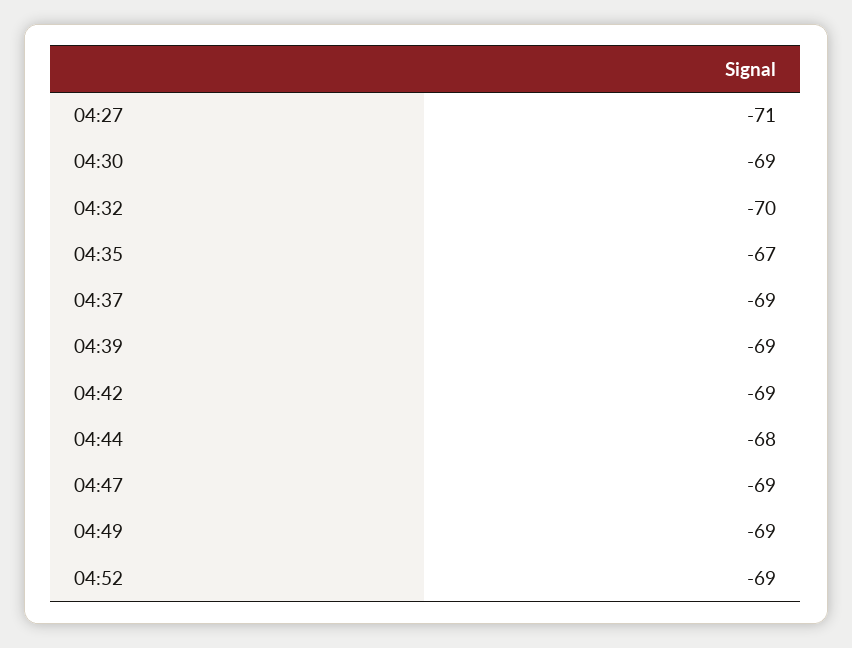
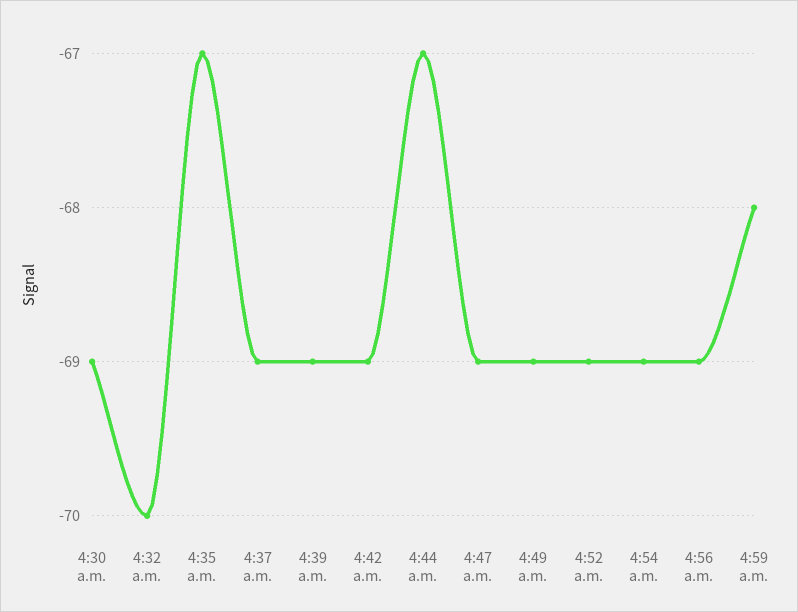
04:27: -71 -> none
04:44: -68 -> -67
4:54 a.m.: none -> -69
4:56 a.m.: none -> -69
4:59 a.m.: none -> -68

